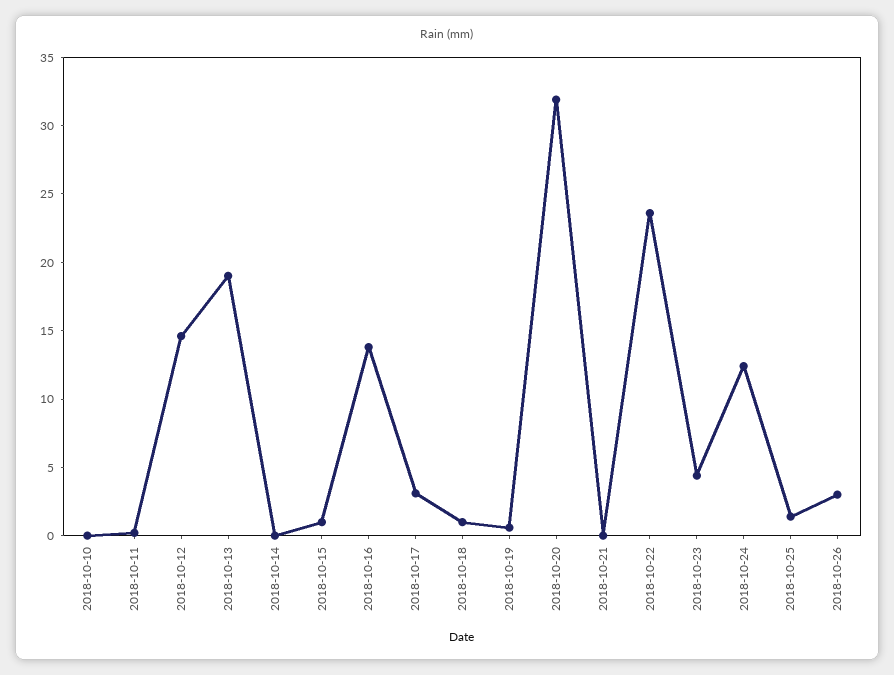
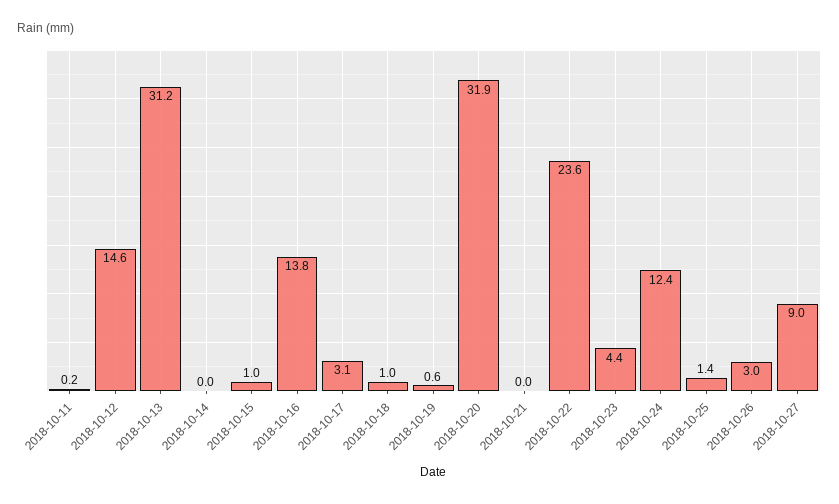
2018-10-10: 0 -> none
2018-10-13: 19 -> 31.2
2018-10-27: none -> 9

